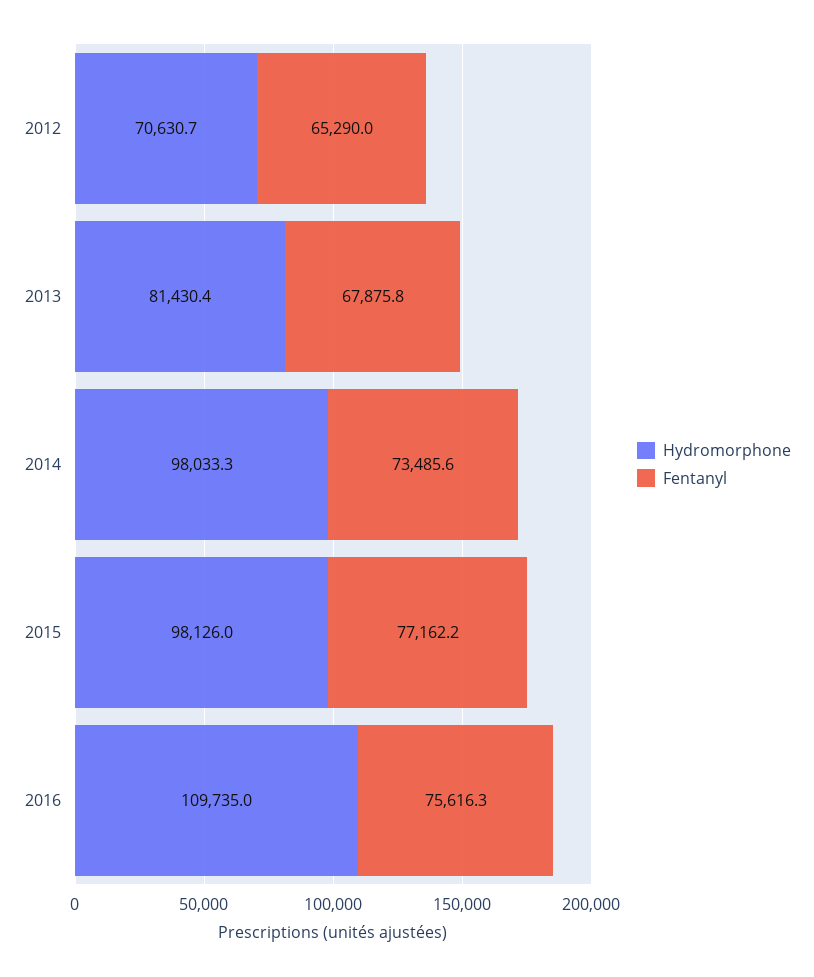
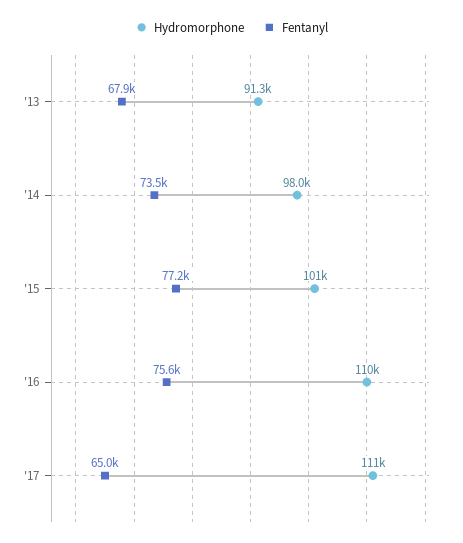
Hydromorphone, 2012: 70630.7 -> none
Fentanyl, 2012: 65290 -> none
Hydromorphone, 2013: 81430.4 -> 91300
Hydromorphone, 2015: 98126 -> 101000
Hydromorphone, '17: none -> 111000
Fentanyl, '17: none -> 65000

